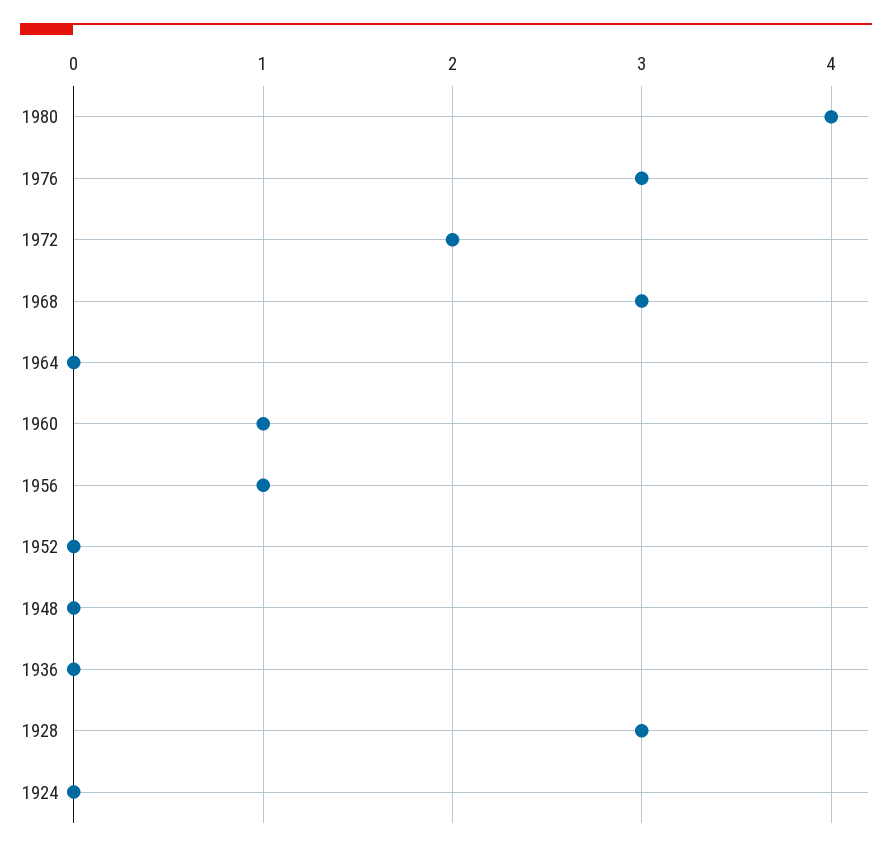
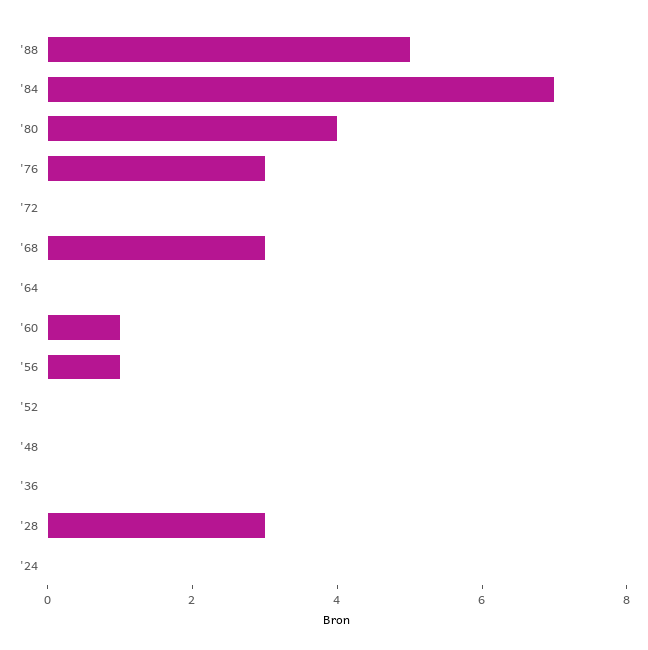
1972: 2 -> 0
'88: none -> 5
'84: none -> 7

